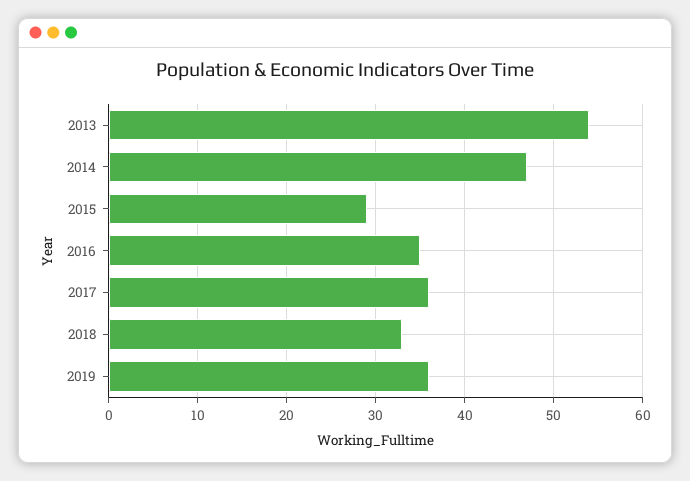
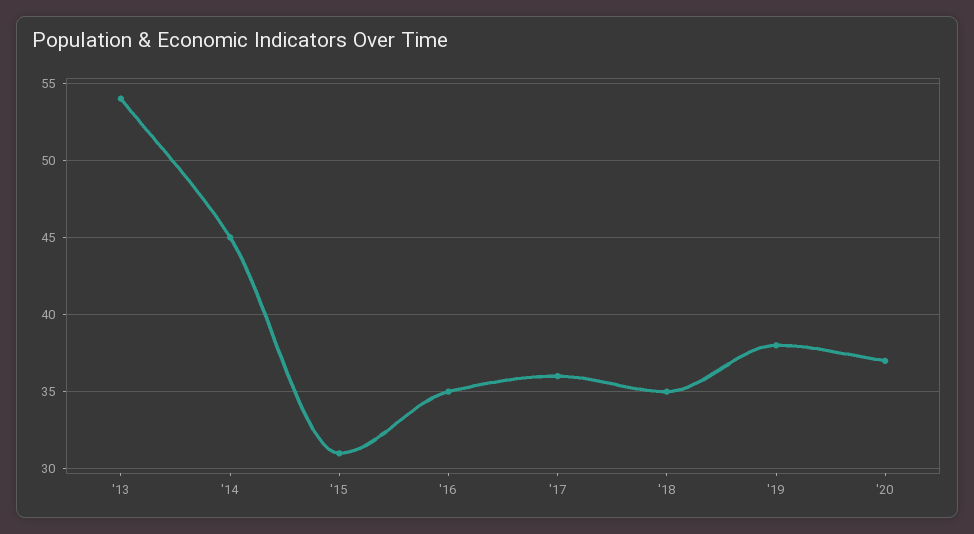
2014: 47 -> 45
2015: 29 -> 31
2018: 33 -> 35
2019: 36 -> 38
'20: none -> 37

